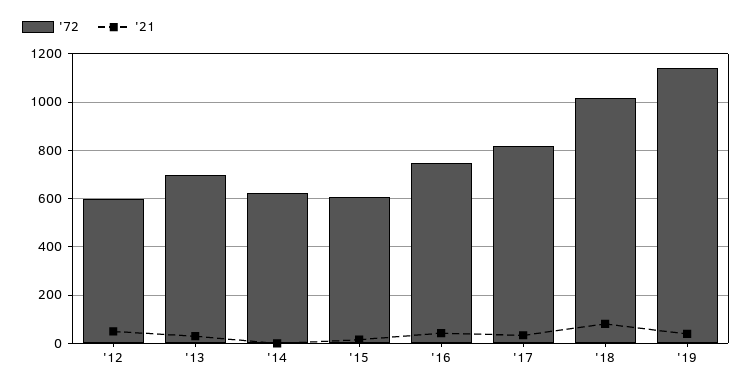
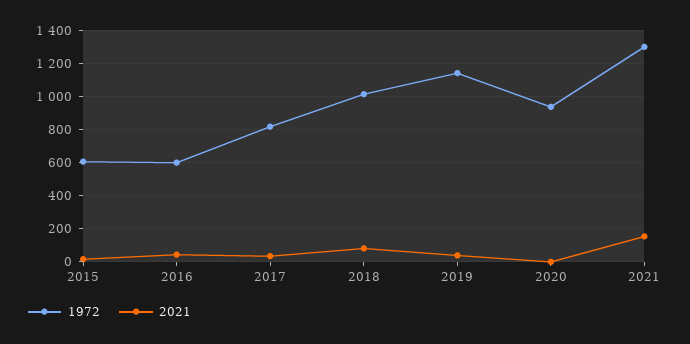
'72, '12: 600 -> none
'21, '12: 50 -> none
'72, '13: 700 -> none
'21, '13: 25 -> none
'72, '14: 625 -> none
'21, '14: 0 -> none
'72, '16: 750 -> 600
'72, 2020: none -> 950
'21, 2020: none -> 0
'72, 2021: none -> 1300
'21, 2021: none -> 150

